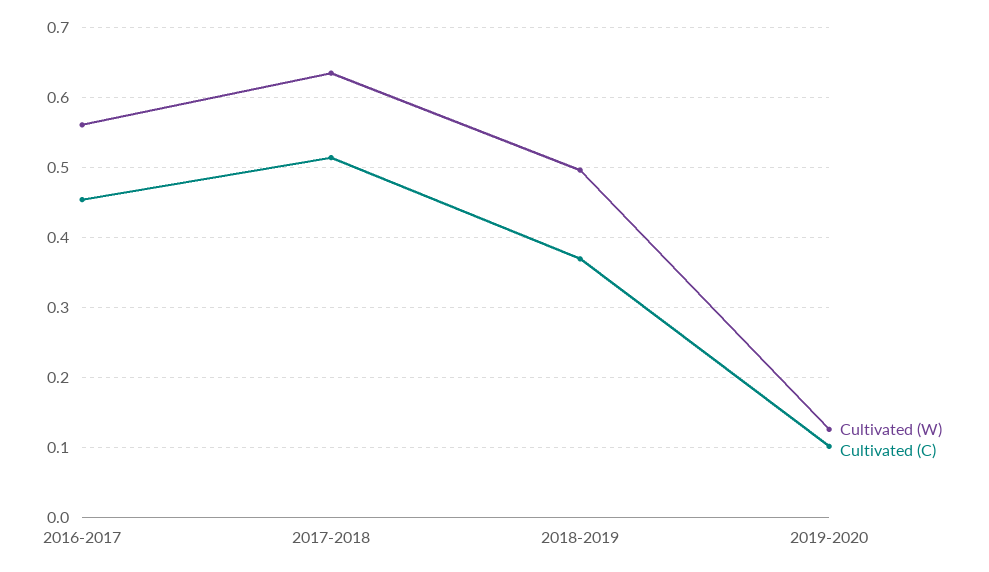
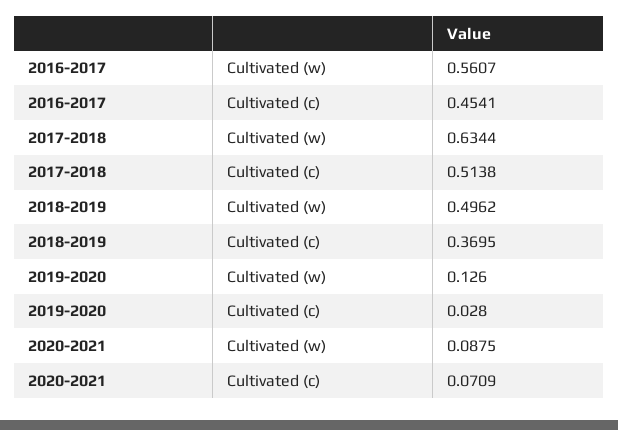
Cultivated (C), 2019-2020: 0.1 -> 0.028
Cultivated (W), 2020-2021: none -> 0.0875
Cultivated (C), 2020-2021: none -> 0.0709

